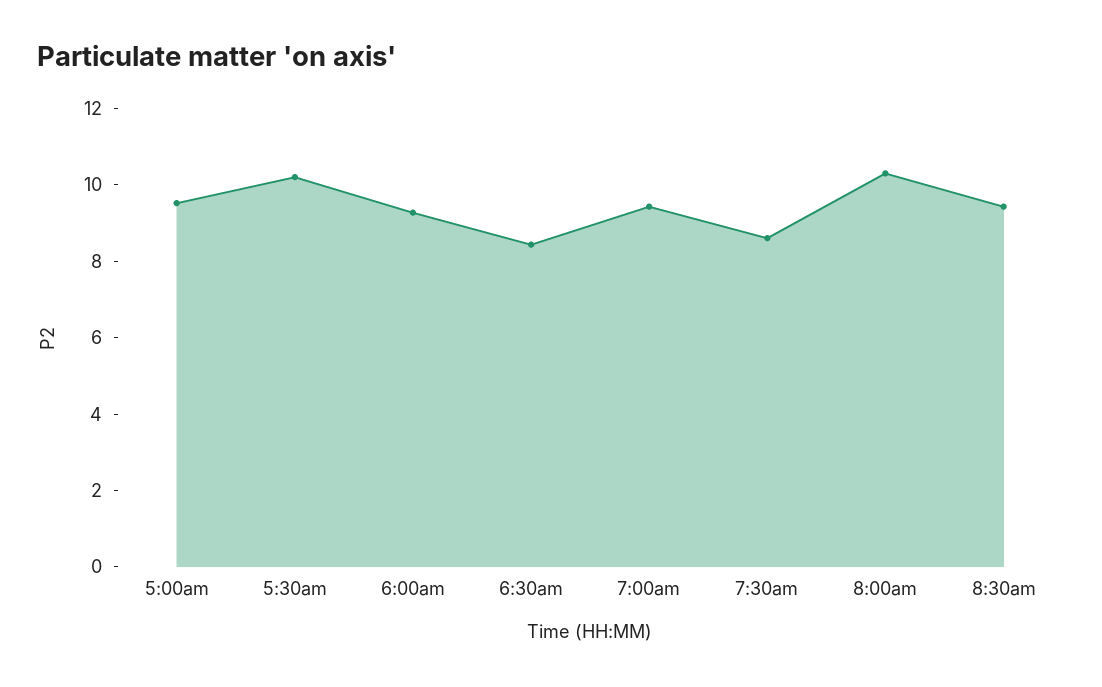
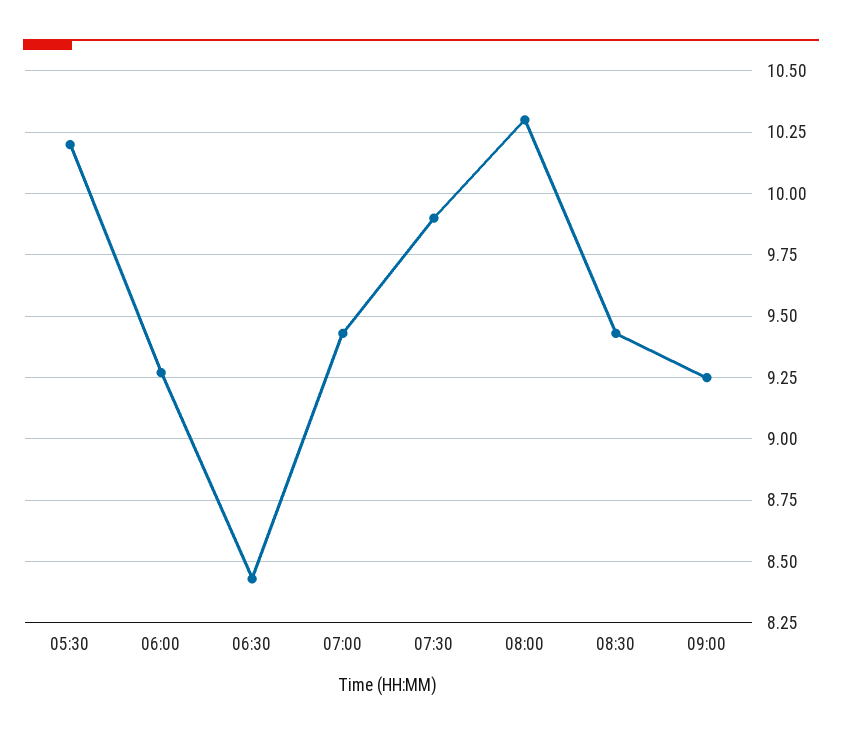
5:00am: 9.5 -> none
7:30am: 8.5 -> 9.9
09:00: none -> 9.25

